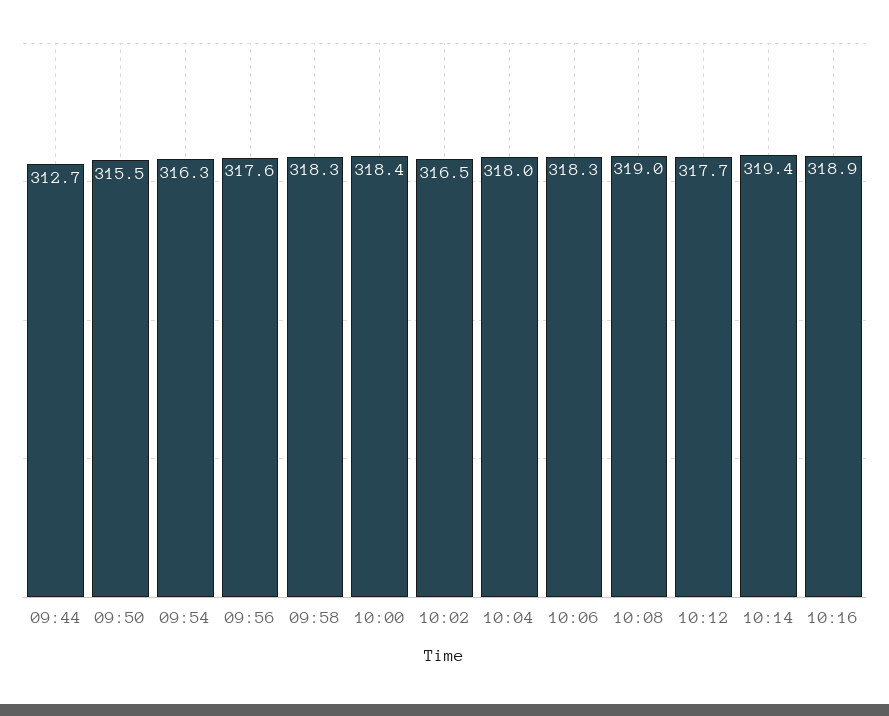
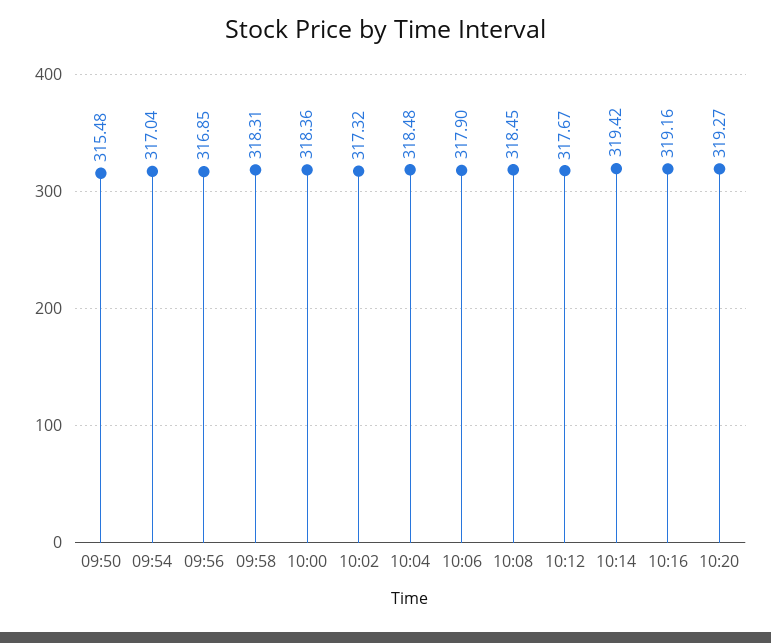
09:44: 312.7 -> none
09:54: 316.3 -> 317.04
09:56: 317.6 -> 316.85
10:02: 316.5 -> 317.32
10:04: 318 -> 318.48
10:06: 318.3 -> 317.9
10:08: 319 -> 318.45
10:16: 318.9 -> 319.16
10:20: none -> 319.27

